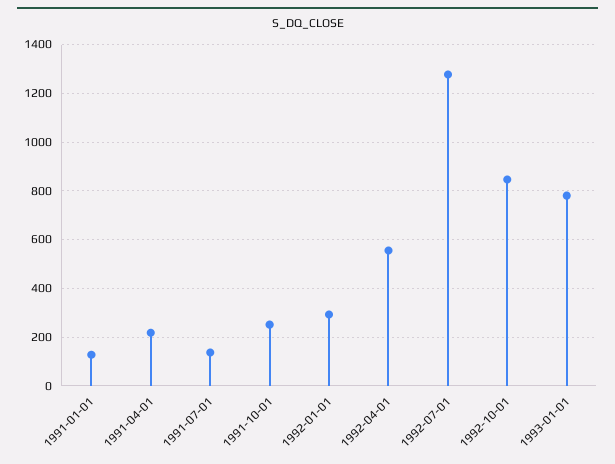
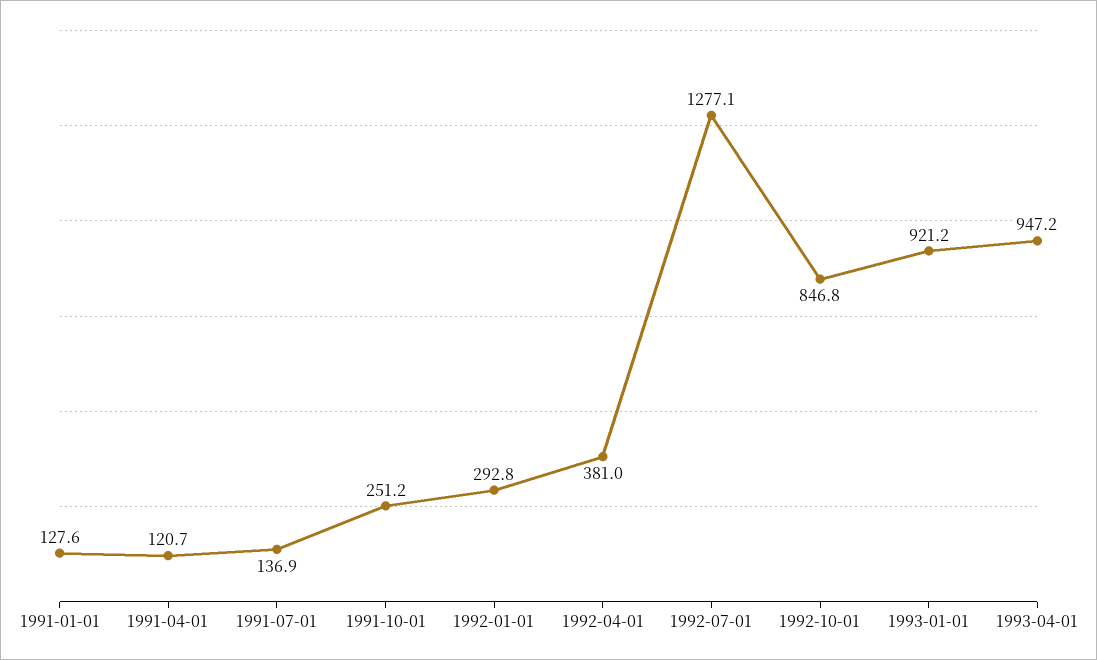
1991-04-01: 225 -> 120.7
1992-04-01: 550 -> 381
1993-01-01: 775 -> 921.2
1993-04-01: none -> 947.2

